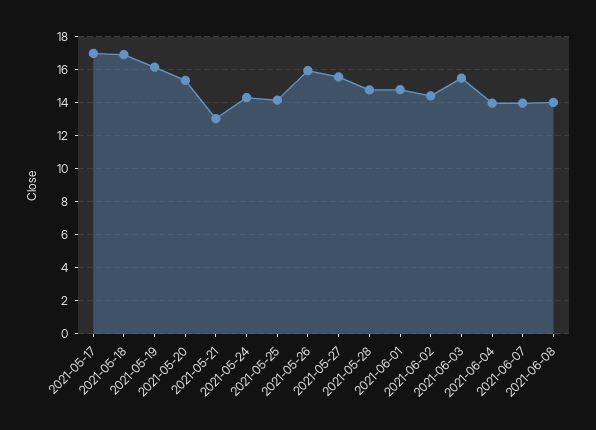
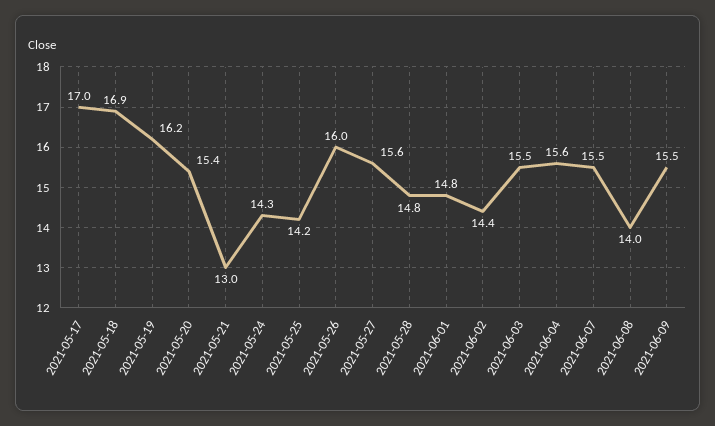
2021-06-04: 14 -> 15.6
2021-06-07: 14 -> 15.5
2021-06-09: none -> 15.5

